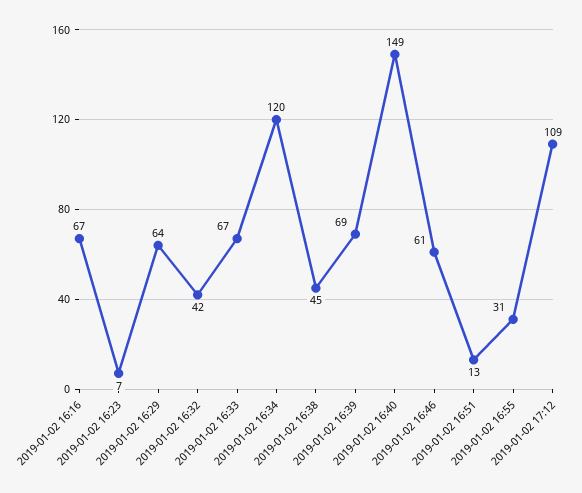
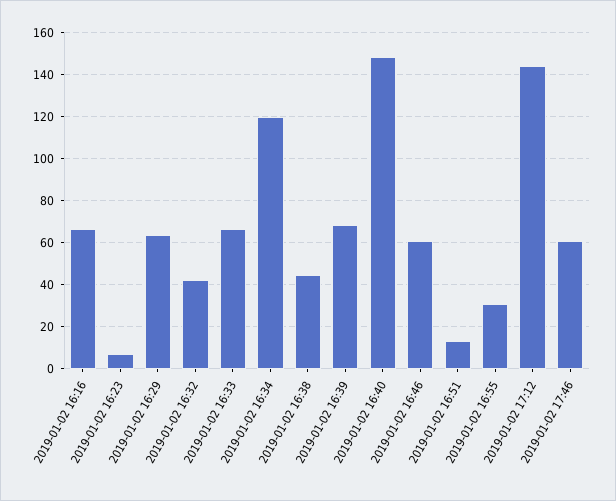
2019-01-02 17:12: 109 -> 145
2019-01-02 17:46: none -> 60

